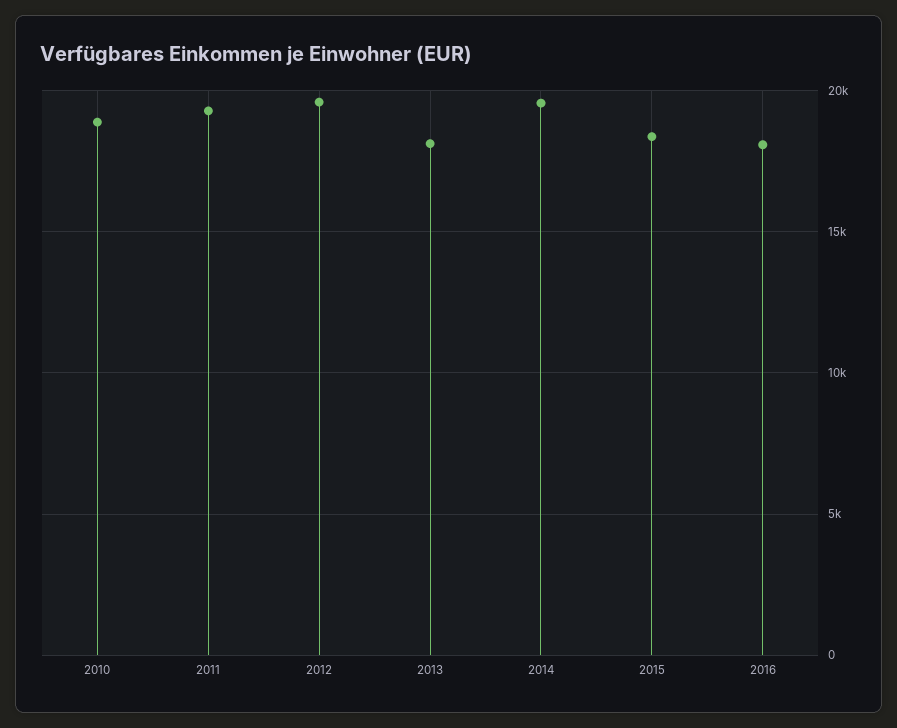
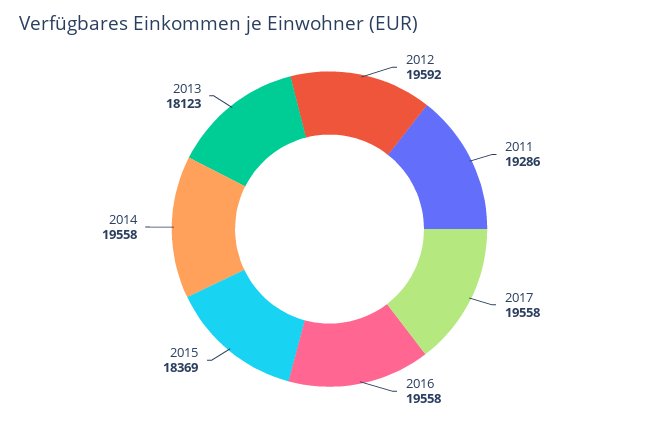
2010: 19000 -> none
2016: 18000 -> 19558
2017: none -> 19558

